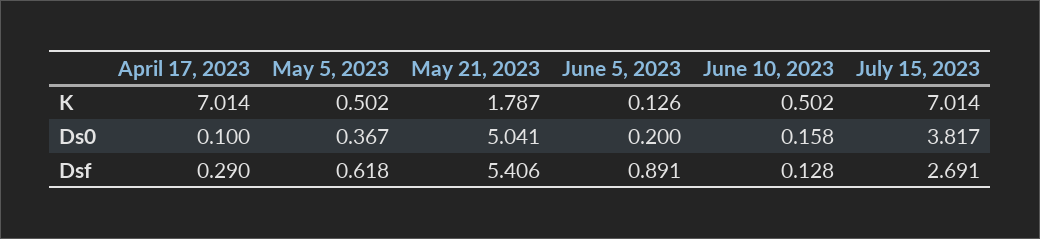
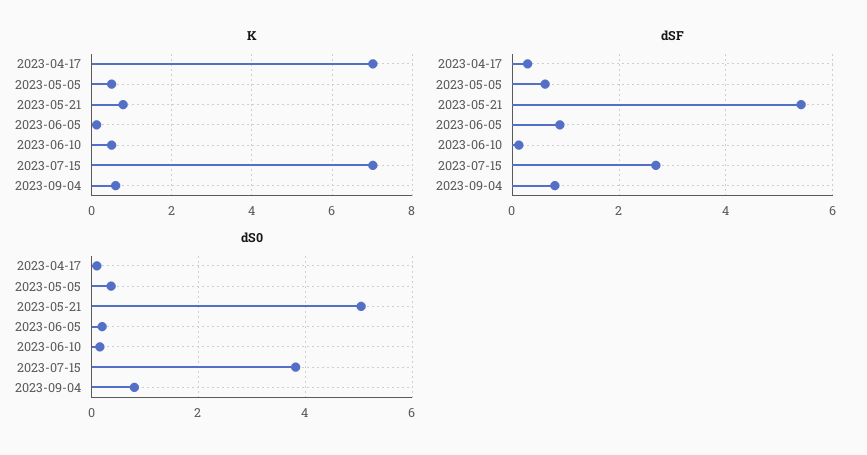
K, May 21, 2023: 1.787 -> 0.8
K, 2023-09-04: none -> 0.6
Dsf, 2023-09-04: none -> 0.8
Ds0, 2023-09-04: none -> 0.8

